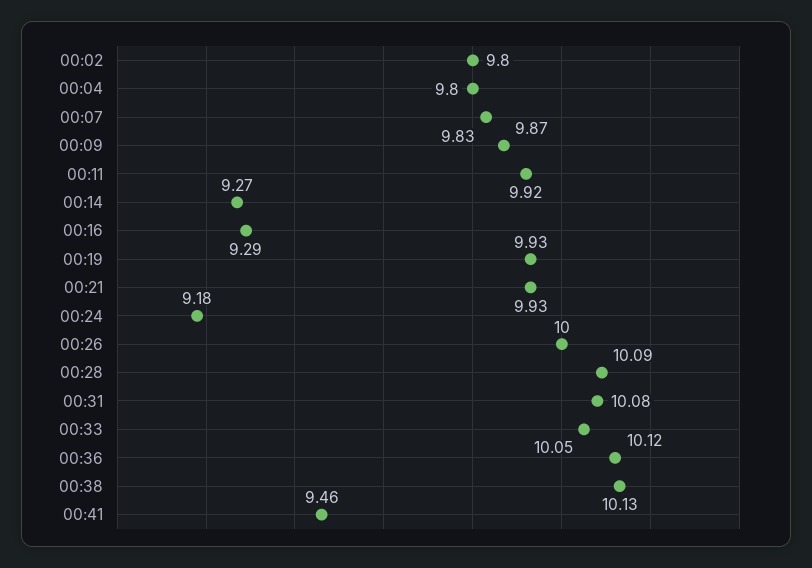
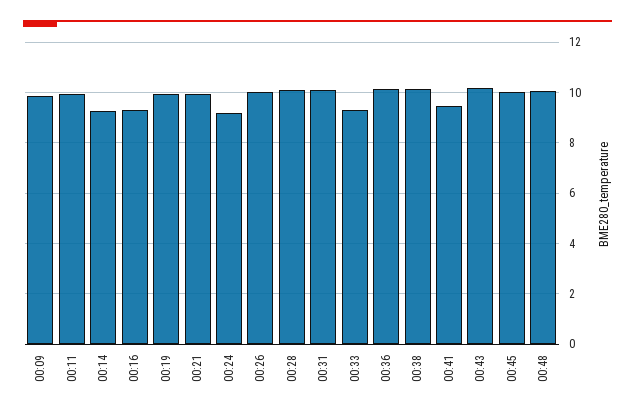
00:02: 9.8 -> none
00:04: 9.8 -> none
00:07: 9.83 -> none
00:33: 10.05 -> 9.25
00:43: none -> 10.25
00:45: none -> 10
00:48: none -> 10

